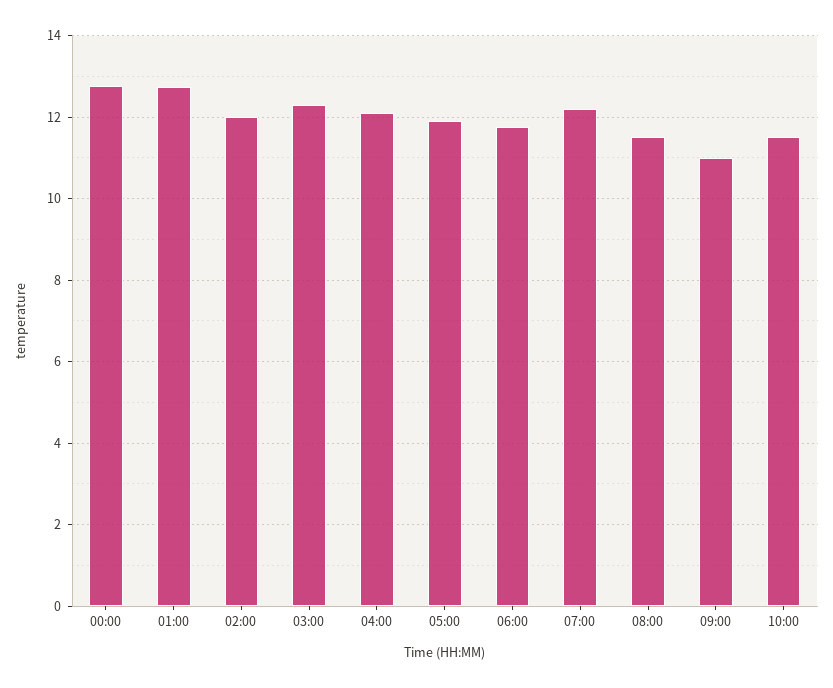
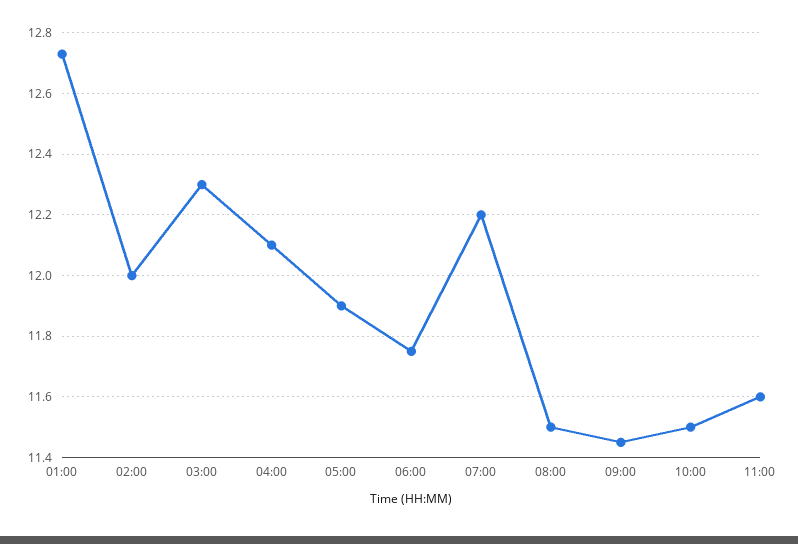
00:00: 12.8 -> none
09:00: 11 -> 11.45
11:00: none -> 11.6

